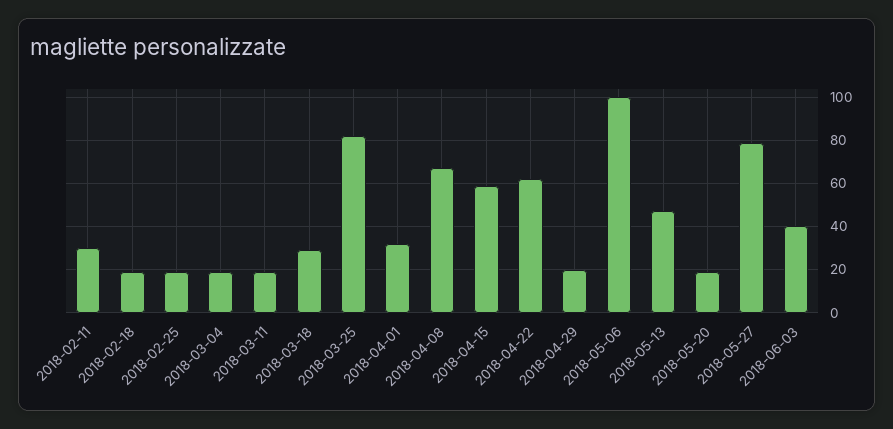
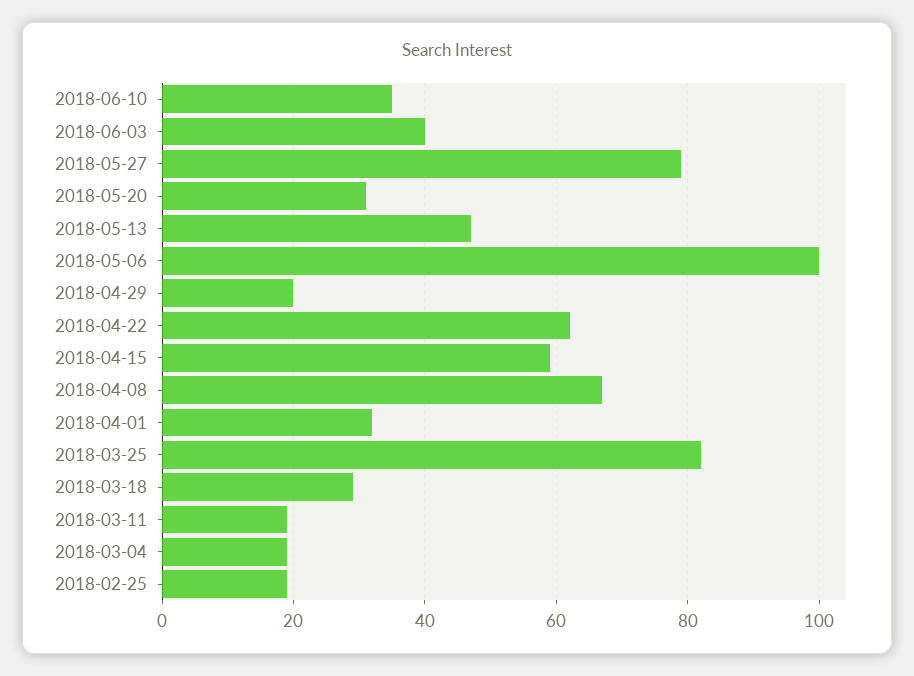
2018-02-11: 30 -> none
2018-02-18: 20 -> none
2018-05-20: 20 -> 30
2018-06-10: none -> 35

